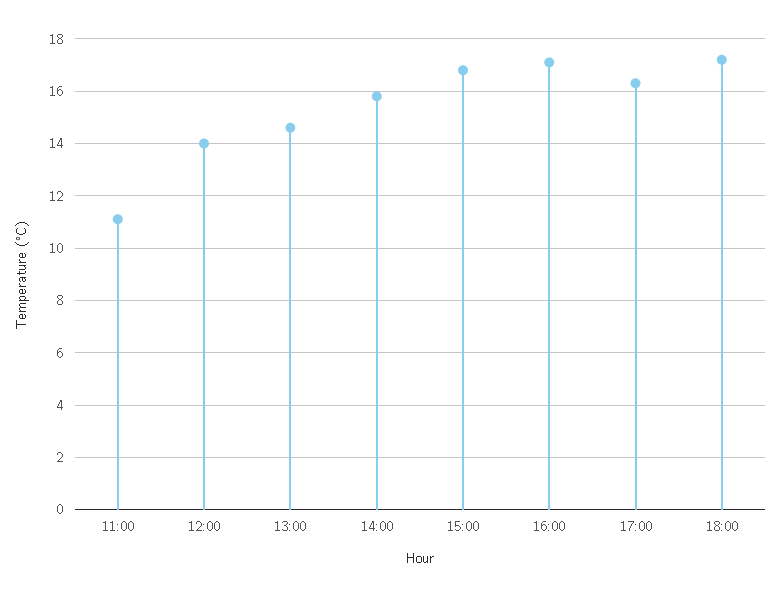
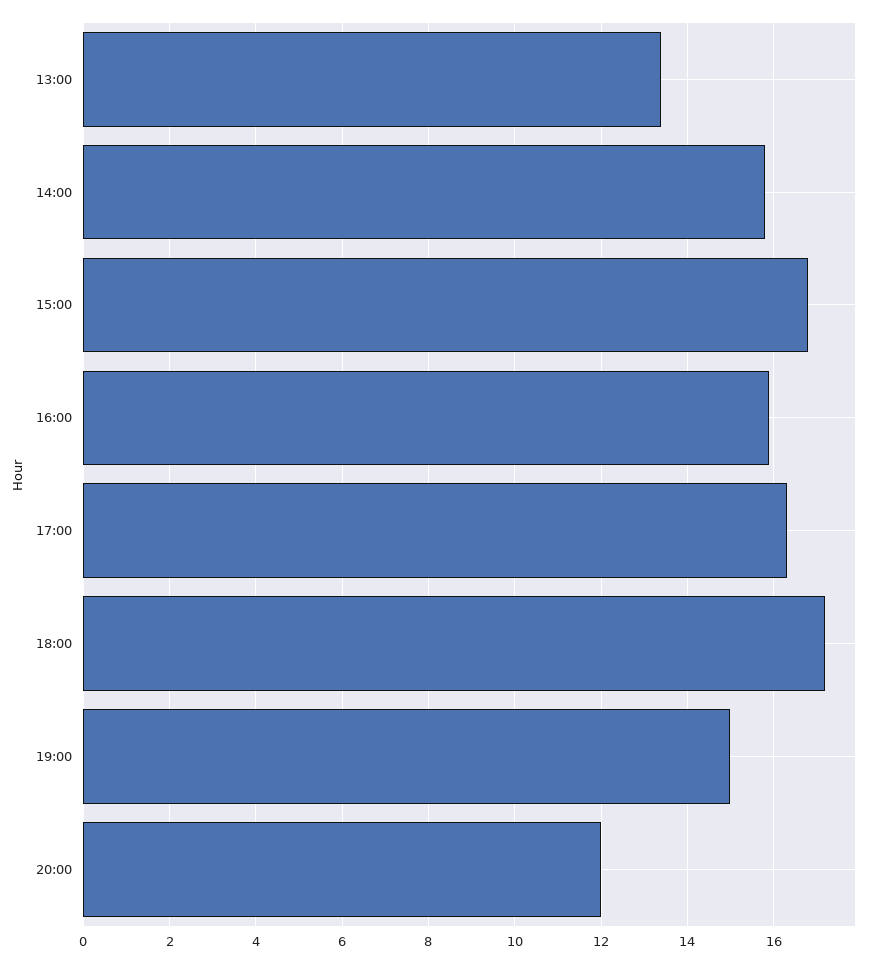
11:00: 11 -> none
12:00: 14 -> none
13:00: 14.5 -> 13.5
16:00: 17 -> 16
19:00: none -> 15
20:00: none -> 12

